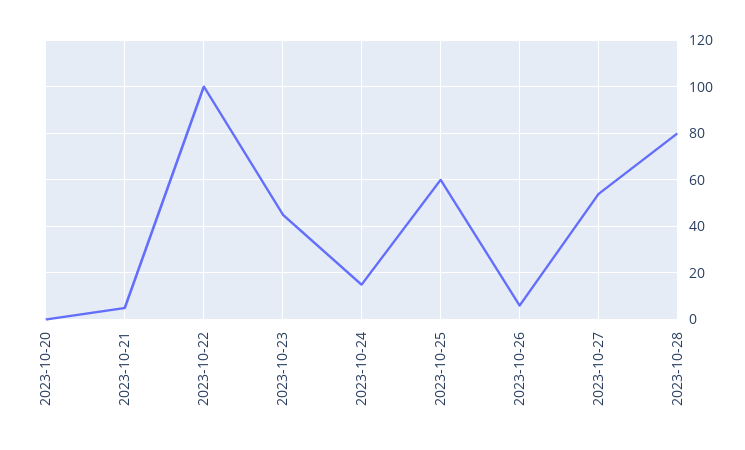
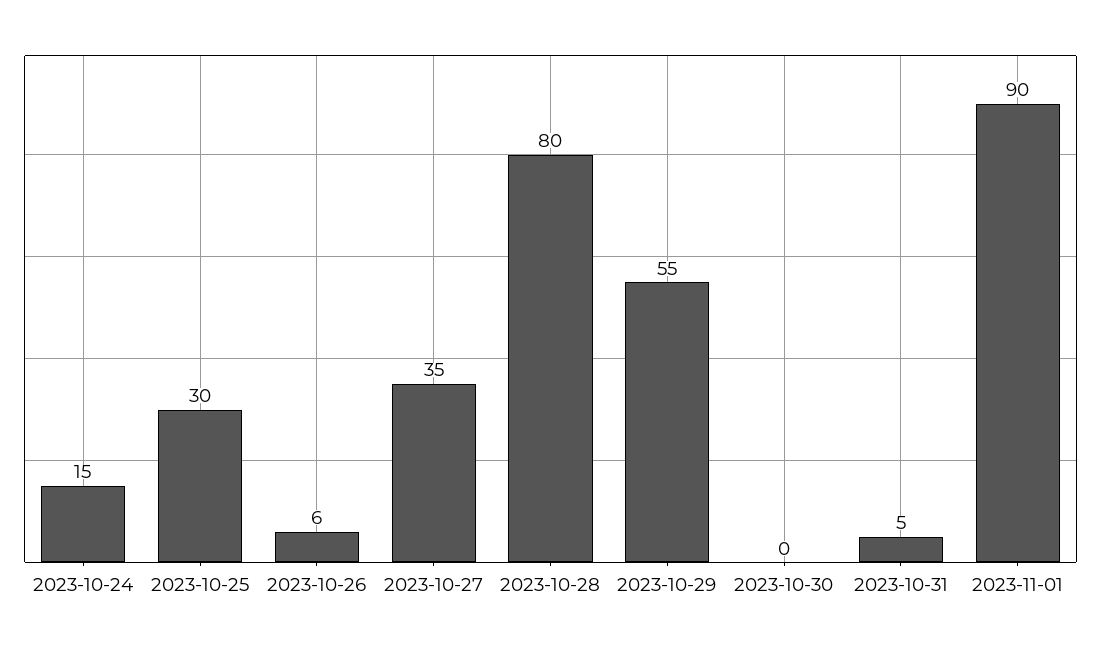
2023-10-20: 0 -> none
2023-10-21: 5 -> none
2023-10-22: 100 -> none
2023-10-23: 45 -> none
2023-10-25: 60 -> 30
2023-10-27: 55 -> 35
2023-10-29: none -> 55
2023-10-30: none -> 0
2023-10-31: none -> 5
2023-11-01: none -> 90

